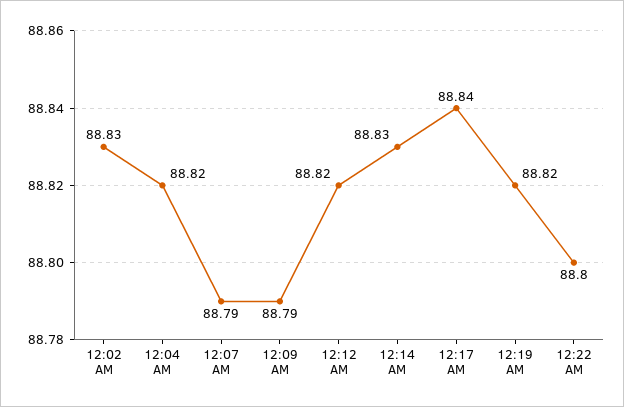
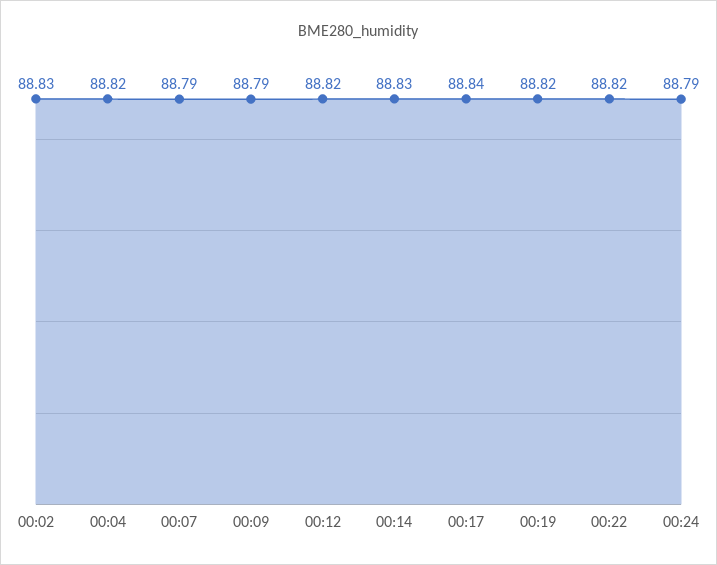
12:22 AM: 88.8 -> 88.82
00:24: none -> 88.79

